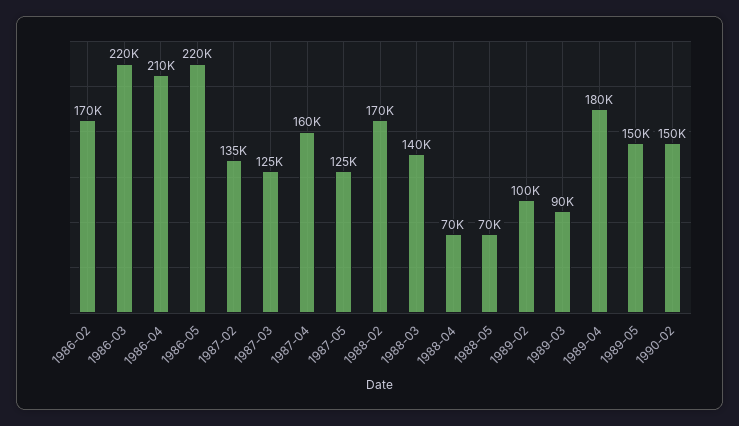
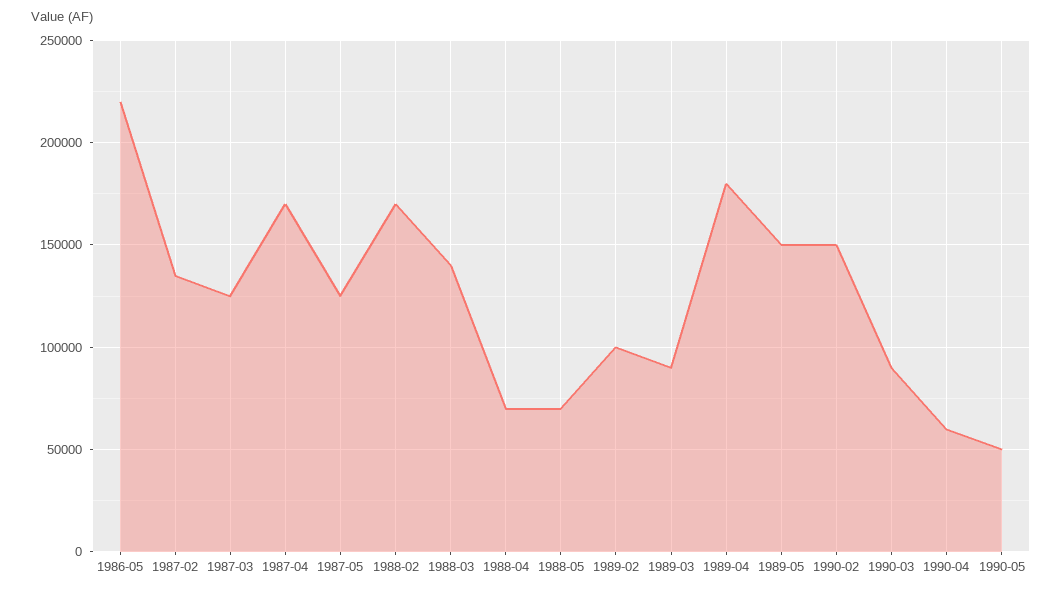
1986-02: 170000 -> none
1986-03: 220000 -> none
1986-04: 210000 -> none
1987-04: 160000 -> 170000
1990-03: none -> 90000
1990-04: none -> 60000
1990-05: none -> 50000

